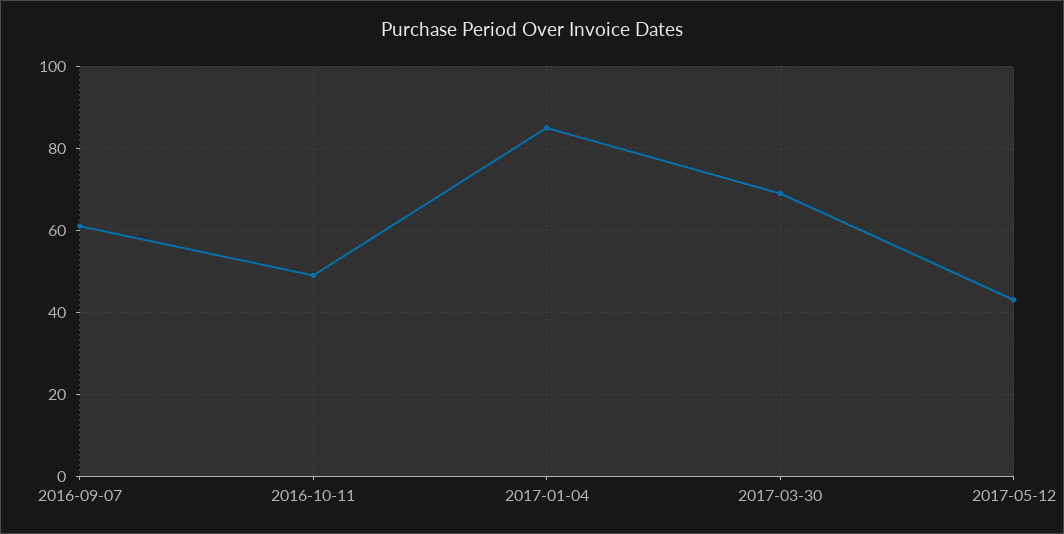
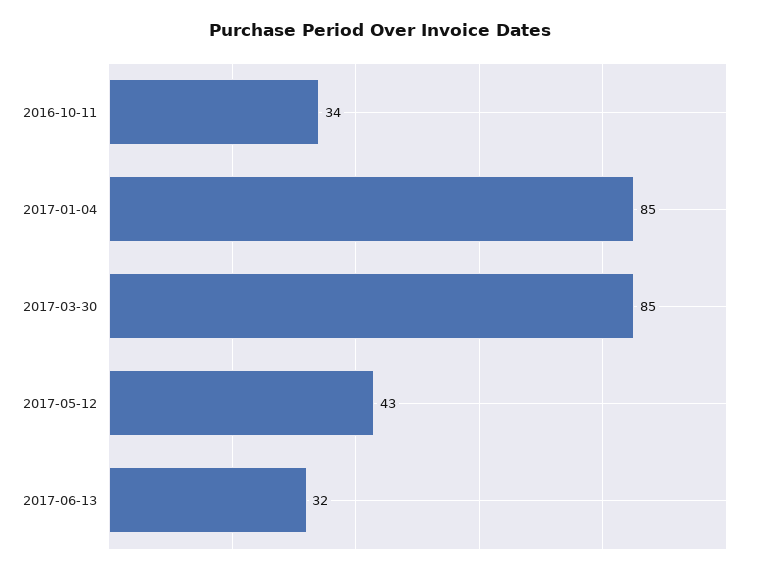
2016-09-07: 60 -> none
2016-10-11: 50 -> 34
2017-03-30: 70 -> 85
2017-06-13: none -> 32

